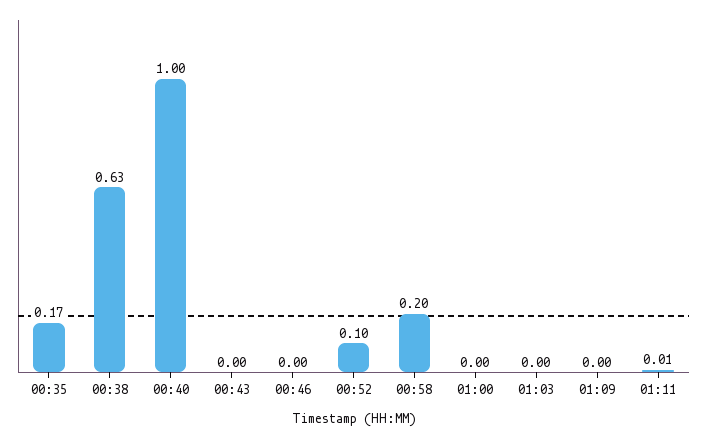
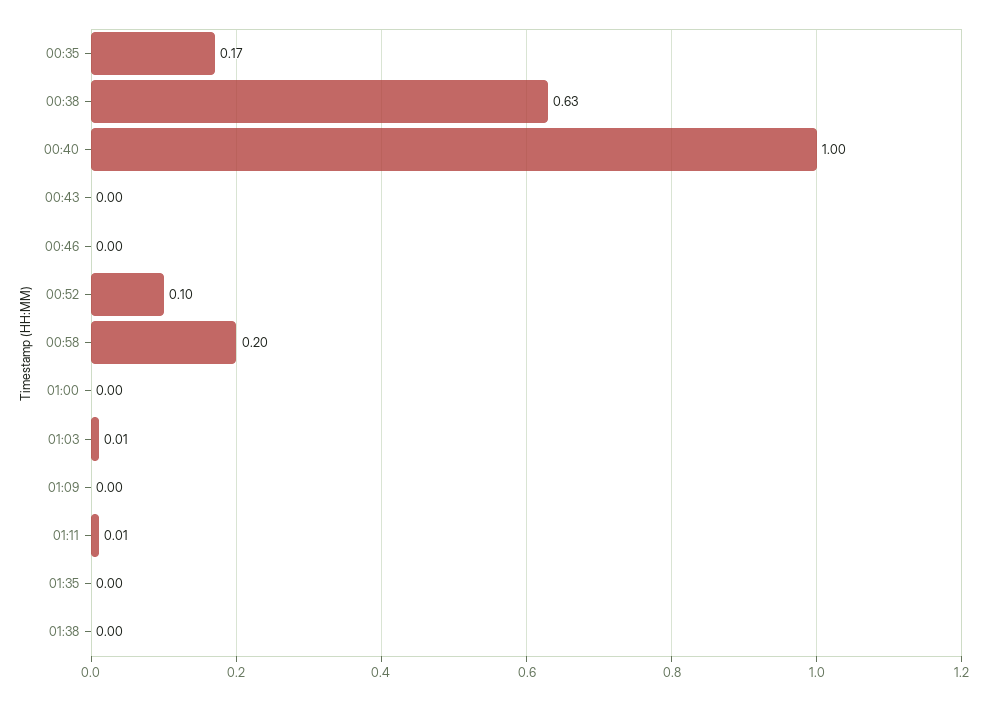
01:03: 0 -> 0.01
01:35: none -> 0
01:38: none -> 0

